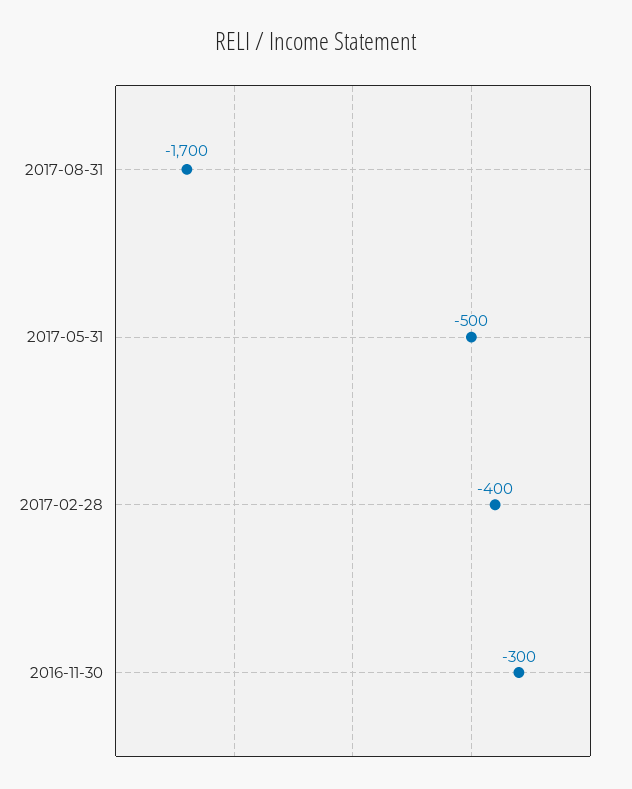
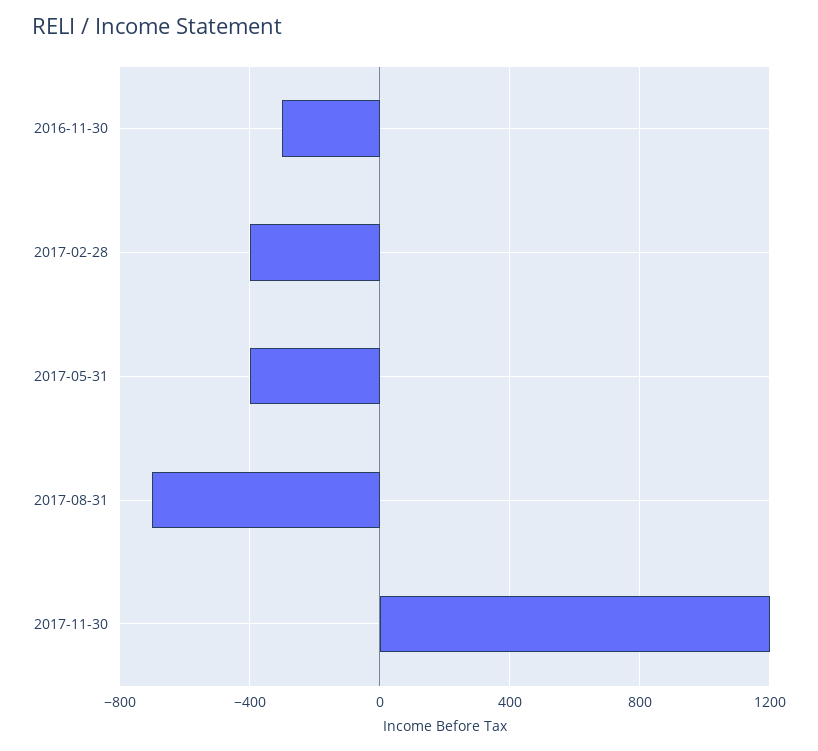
2017-08-31: -1700 -> -700
2017-05-31: -500 -> -400
2017-11-30: none -> 1200

